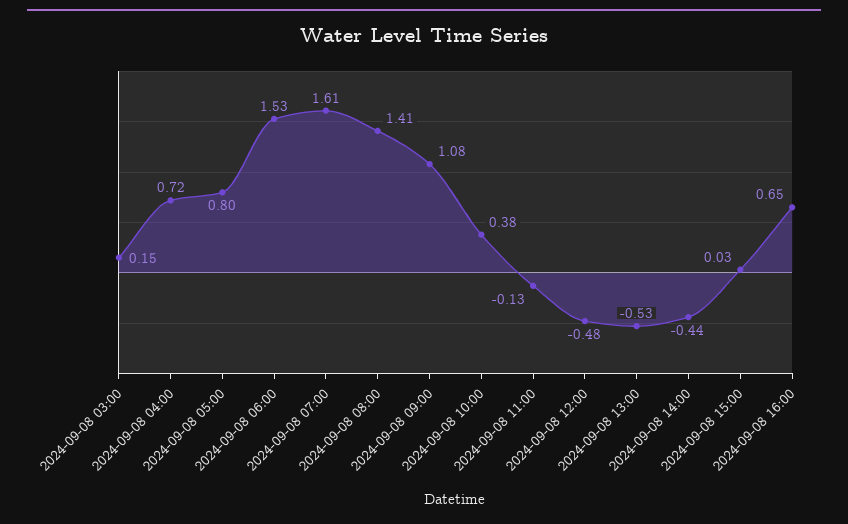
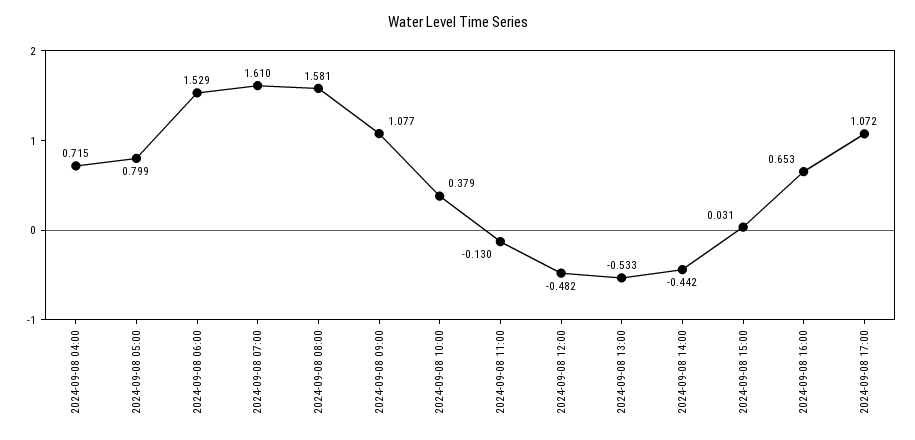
2024-09-08 03:00: 0.15 -> none
2024-09-08 08:00: 1.41 -> 1.581
2024-09-08 17:00: none -> 1.072

